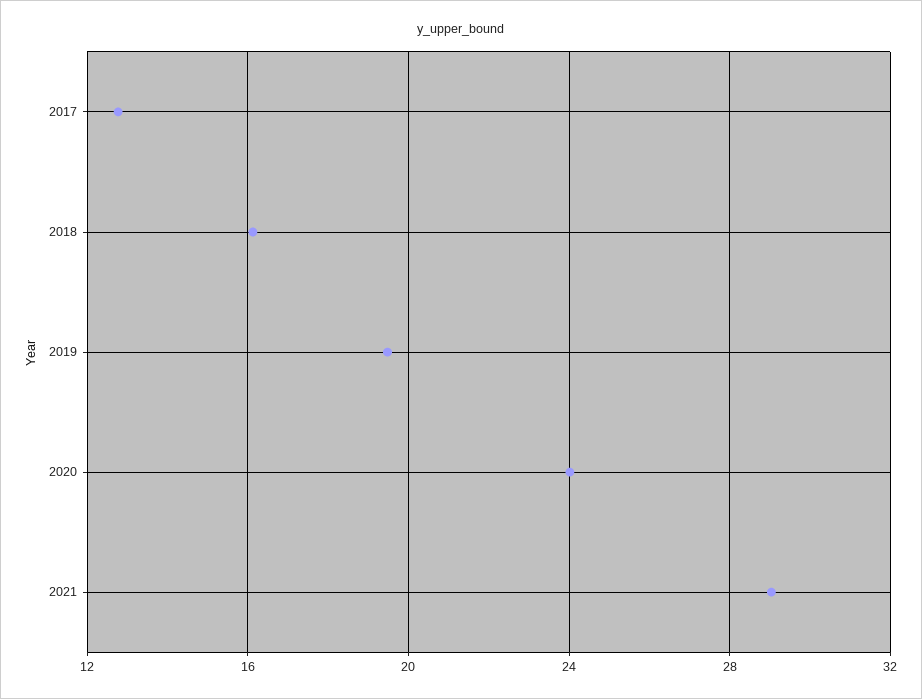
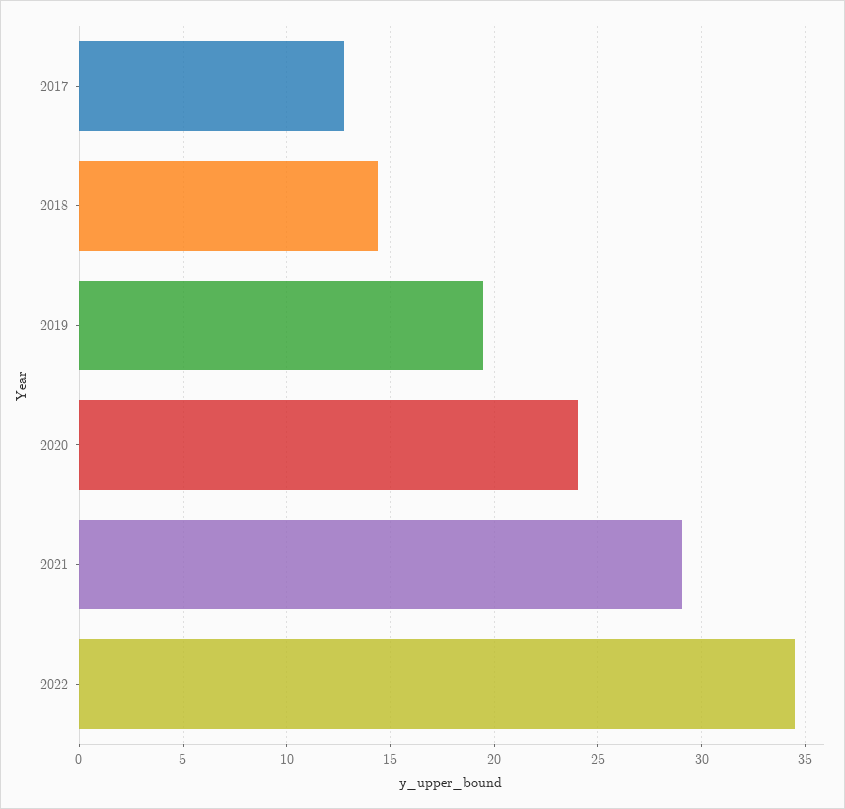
2018: 16 -> 14.5
2022: none -> 34.5

